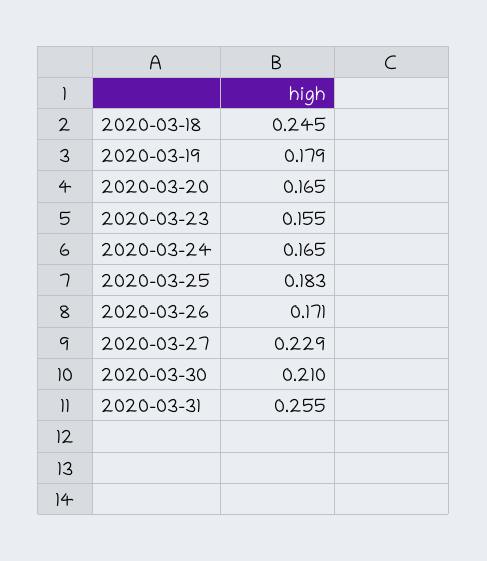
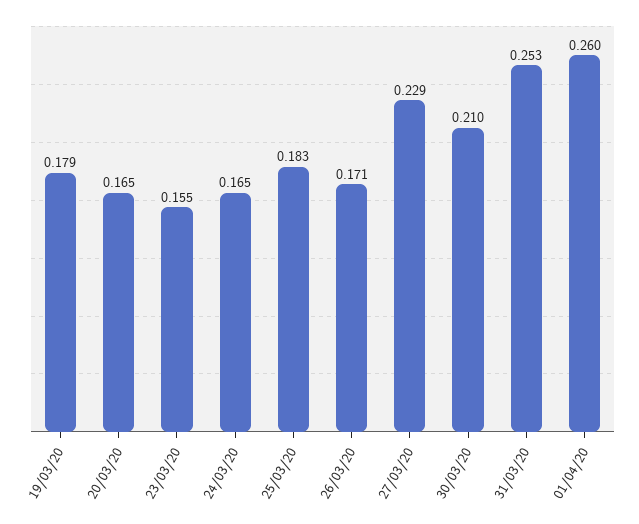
2020-03-18: 0.245 -> none
2020-03-31: 0.255 -> 0.253
01/04/20: none -> 0.26

